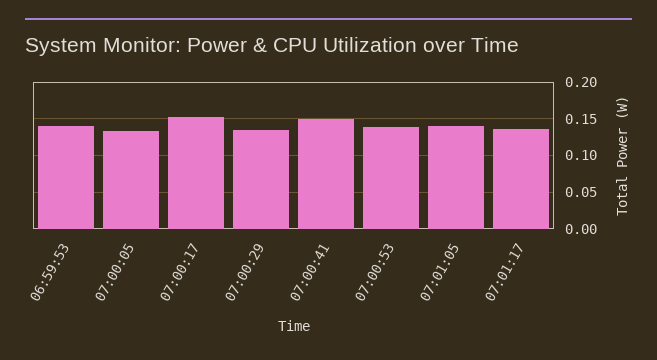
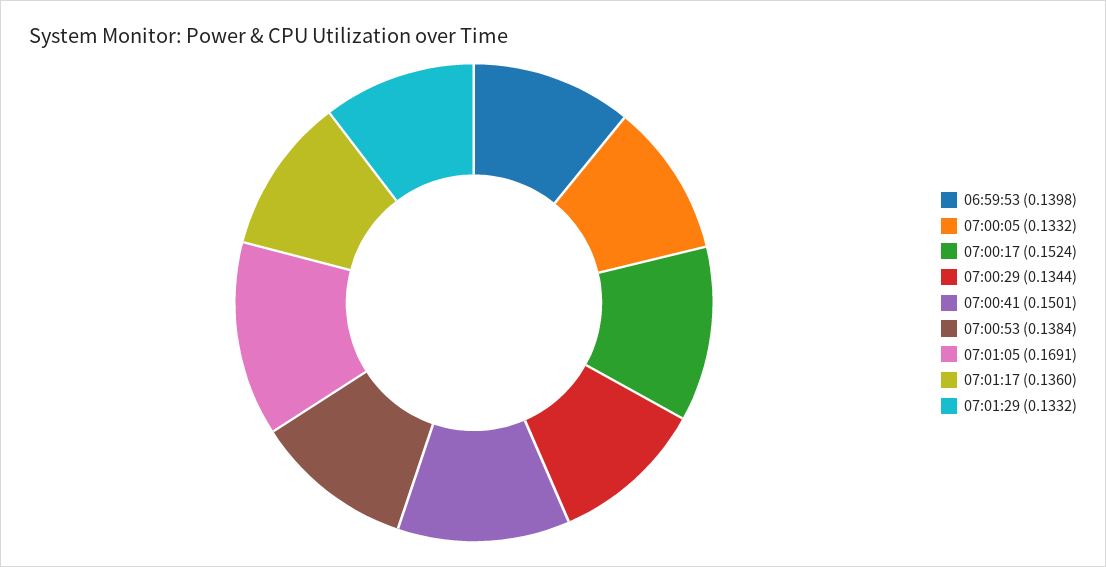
07:01:05: 0.14 -> 0.1691
07:01:29: none -> 0.1332

